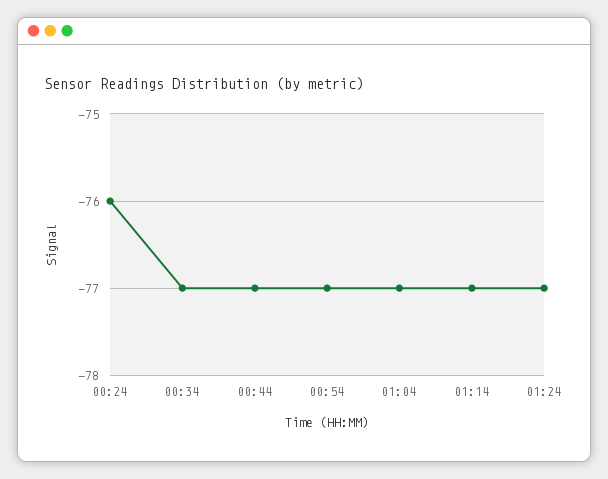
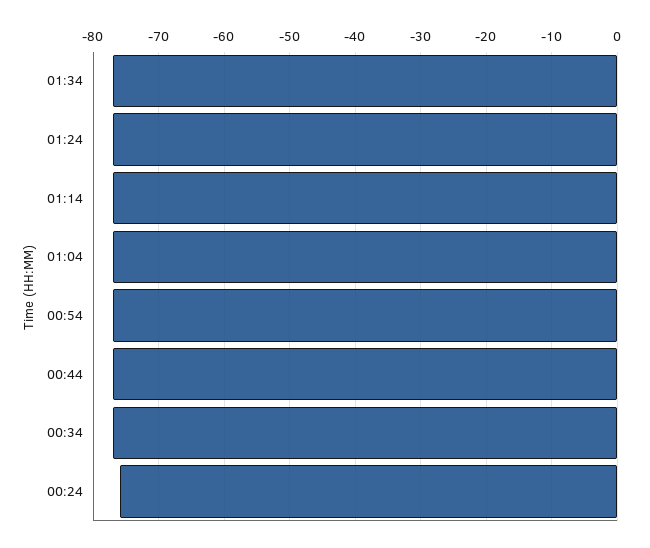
01:34: none -> -77

